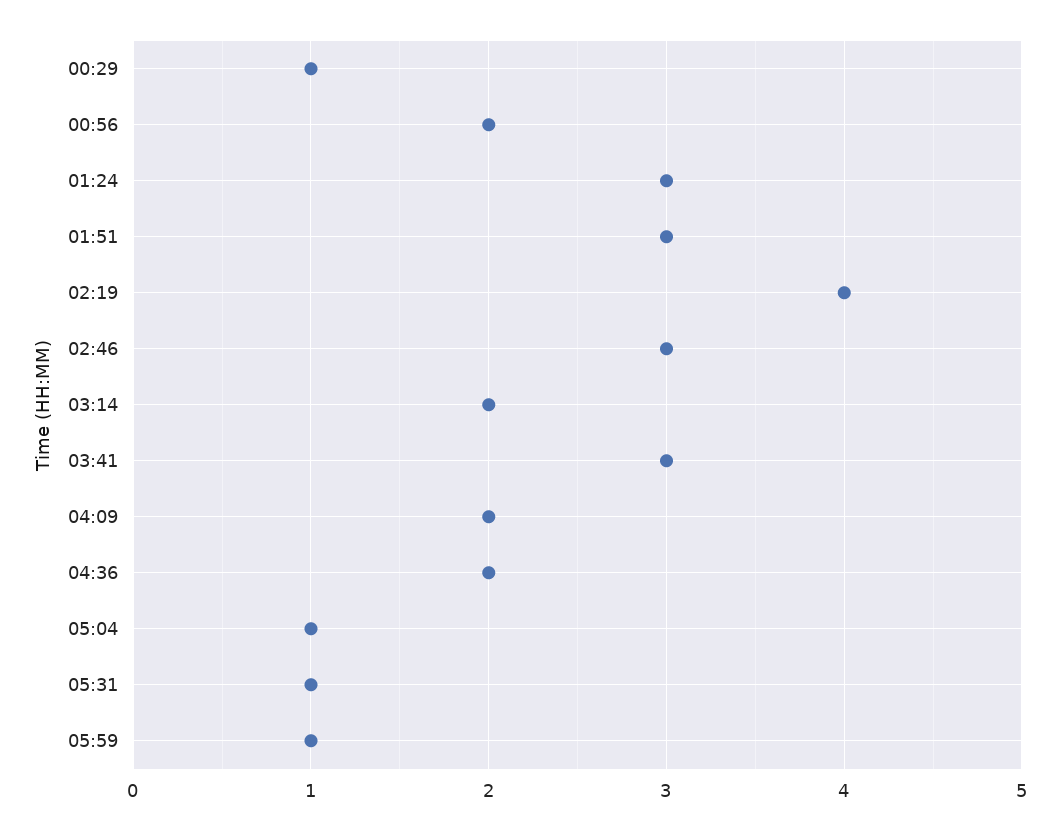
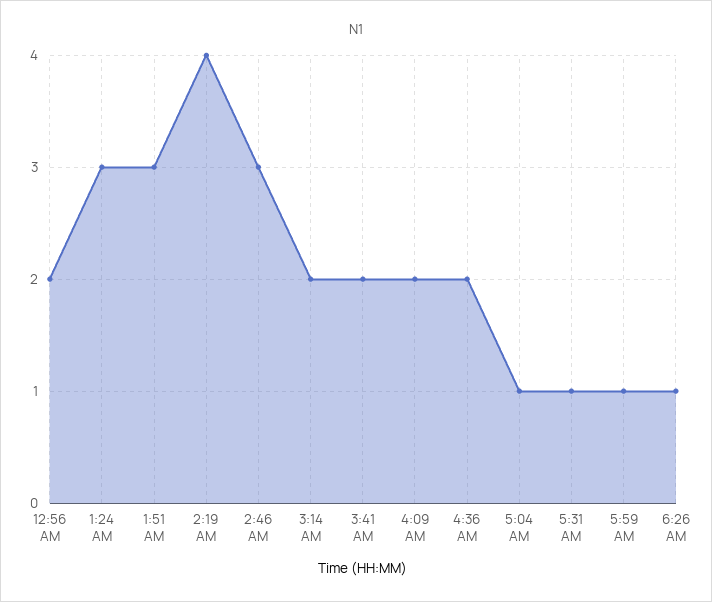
00:29: 1 -> none
03:41: 3 -> 2
6:26 AM: none -> 1

